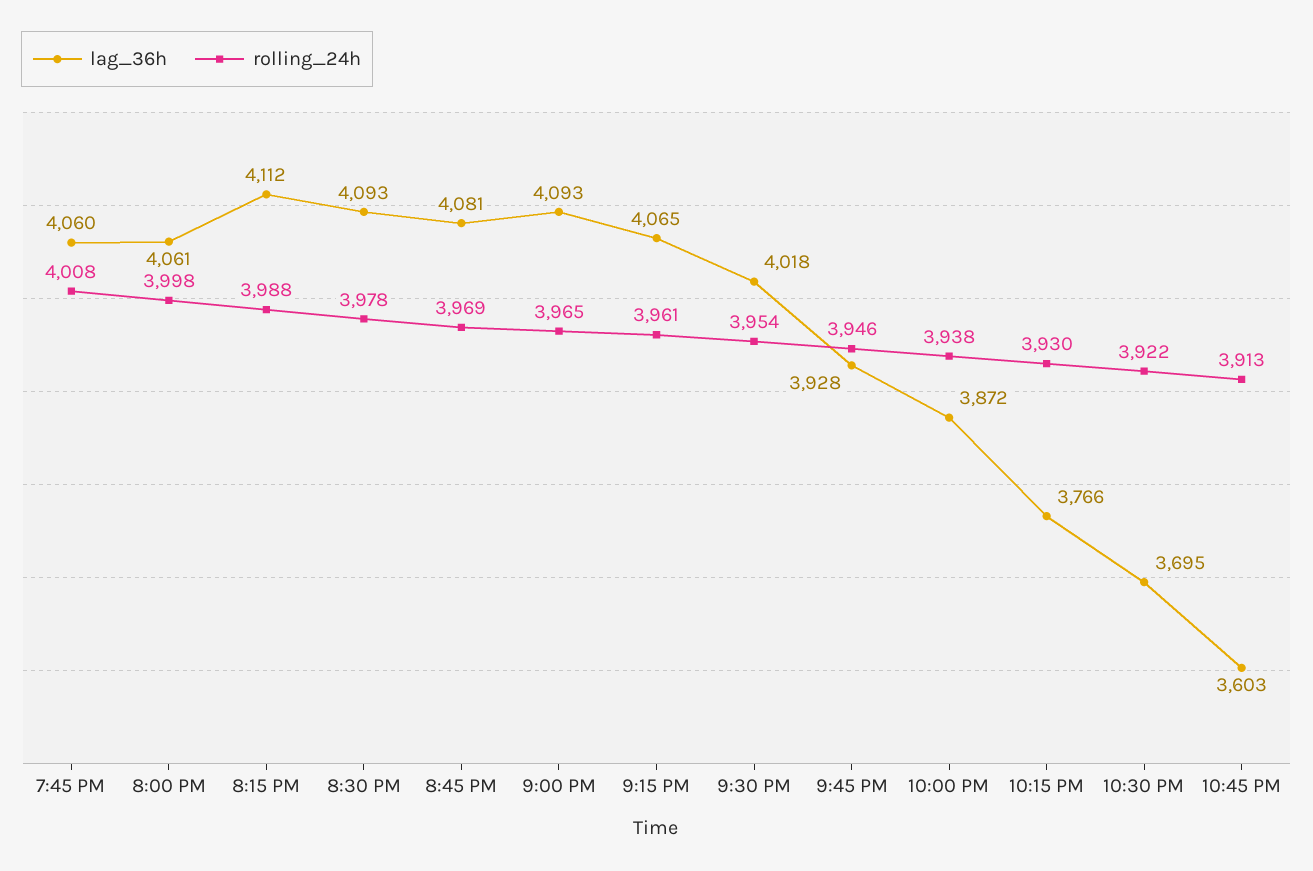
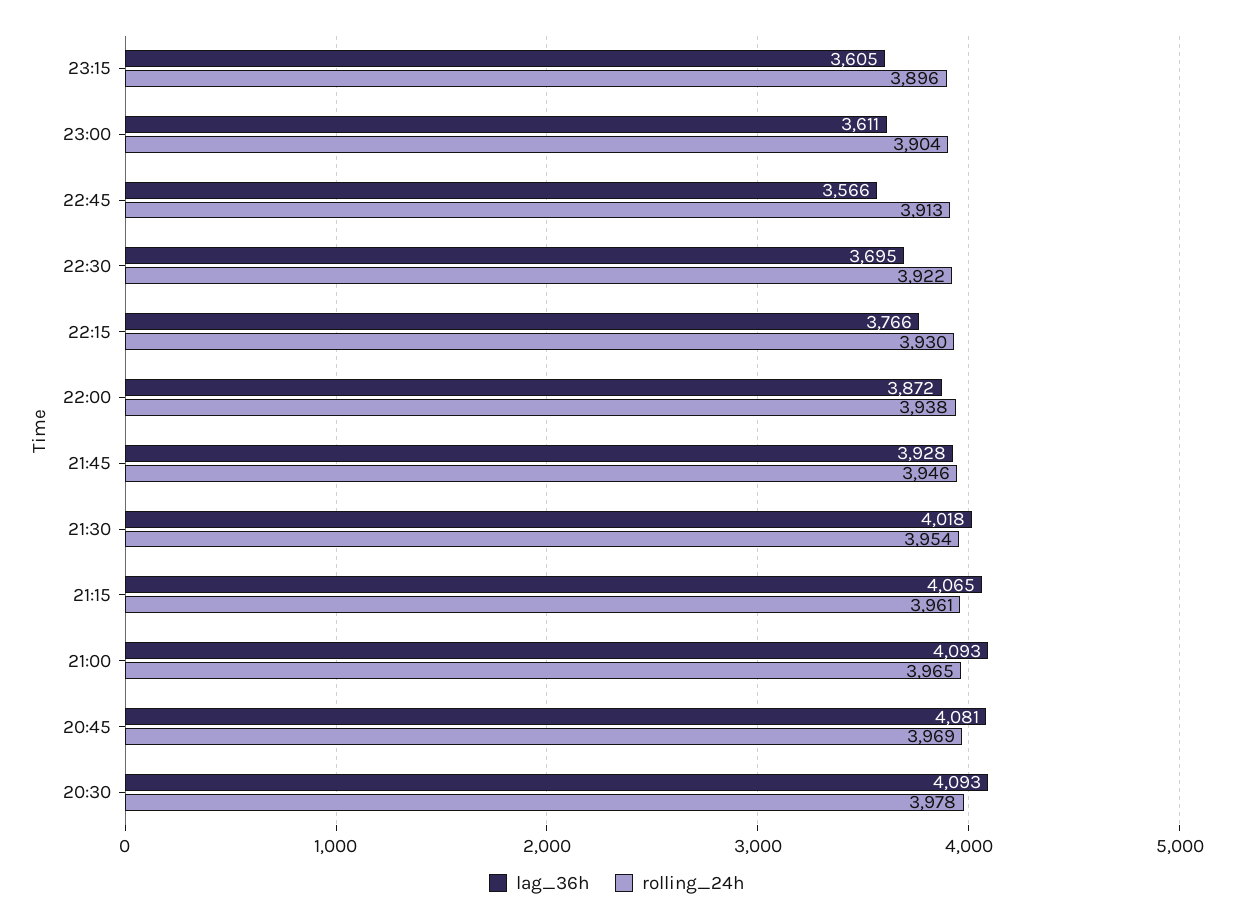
lag_36h, 7:45 PM: 4060 -> none
rolling_24h, 7:45 PM: 4008 -> none
lag_36h, 8:00 PM: 4061 -> none
rolling_24h, 8:00 PM: 3998 -> none
lag_36h, 8:15 PM: 4112 -> none
rolling_24h, 8:15 PM: 3988 -> none
lag_36h, 10:45 PM: 3603 -> 3566
lag_36h, 23:15: none -> 3605
rolling_24h, 23:15: none -> 3896
lag_36h, 23:00: none -> 3611
rolling_24h, 23:00: none -> 3904

